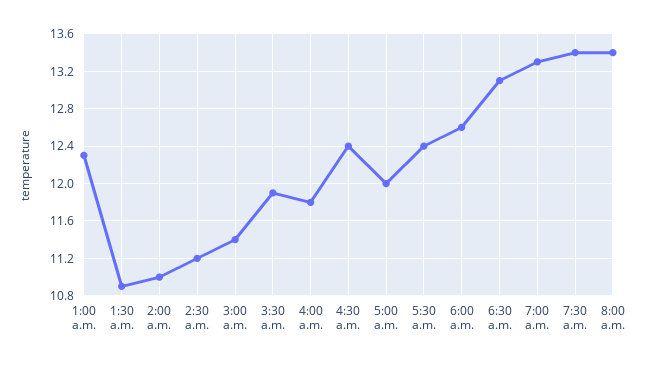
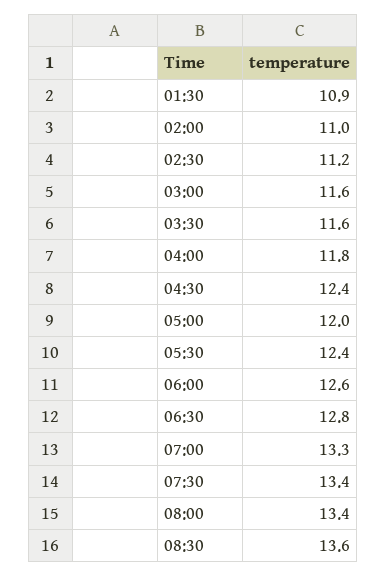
1:00 a.m.: 12.3 -> none
3:00 a.m.: 11.4 -> 11.6
3:30 a.m.: 11.9 -> 11.6
6:30 a.m.: 13.1 -> 12.8
08:30: none -> 13.6

